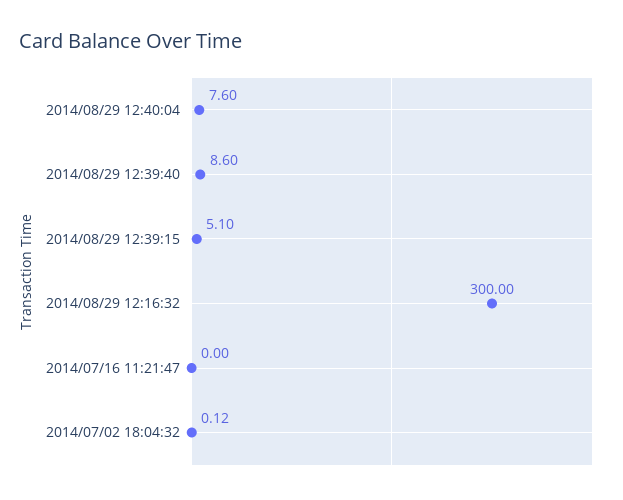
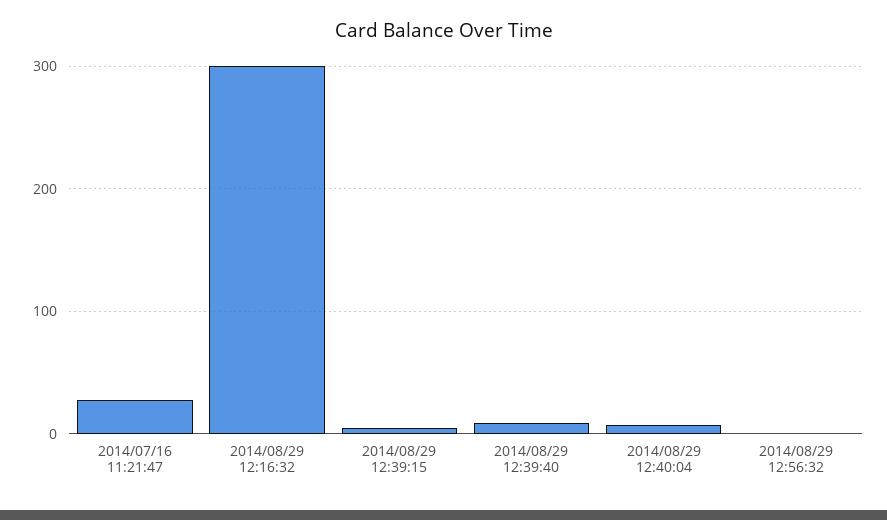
2014/07/16 11:21:47: 0 -> 30
2014/07/02 18:04:32: 0.12 -> none
2014/08/29 12:56:32: none -> 0

